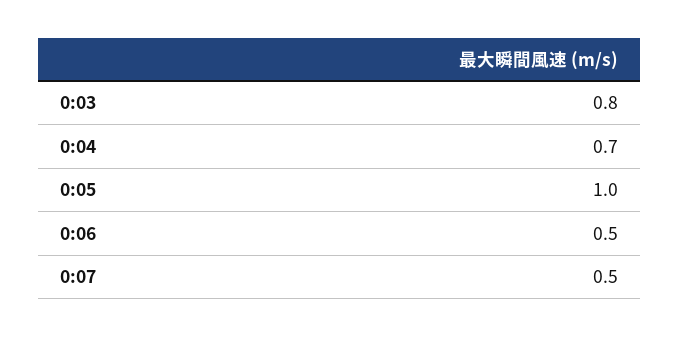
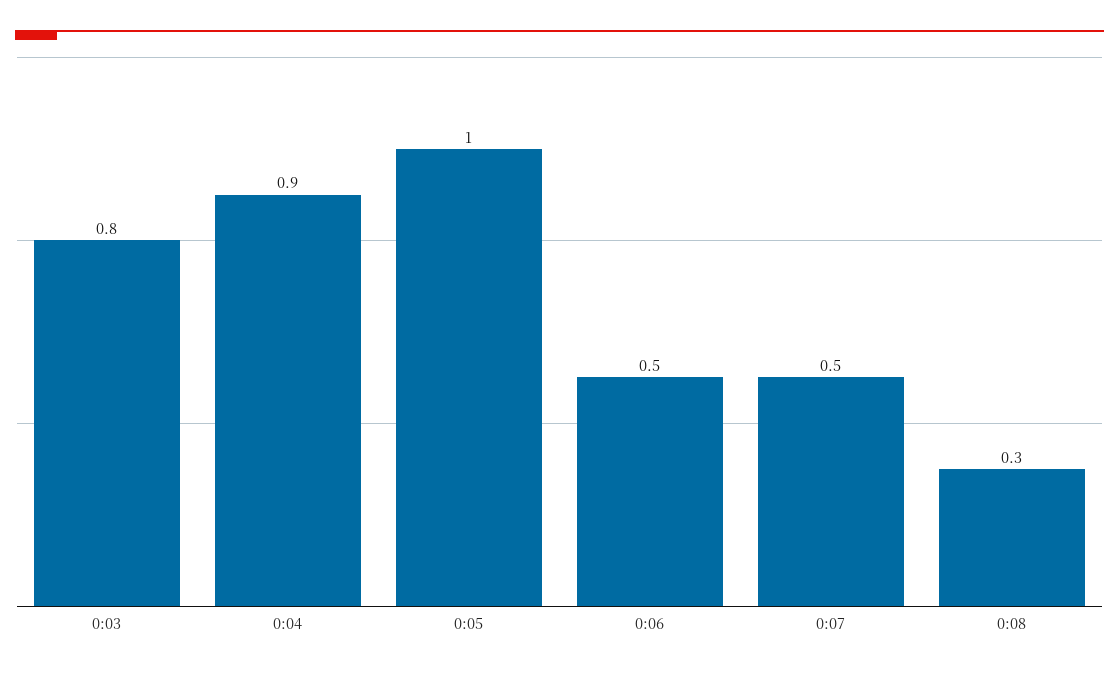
0:04: 0.7 -> 0.9
0:08: none -> 0.3

